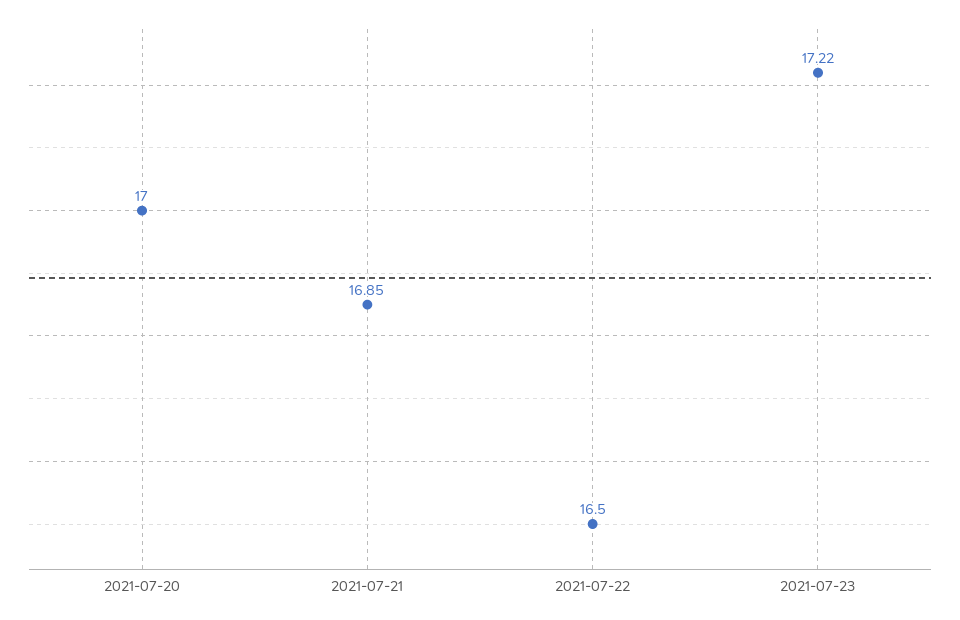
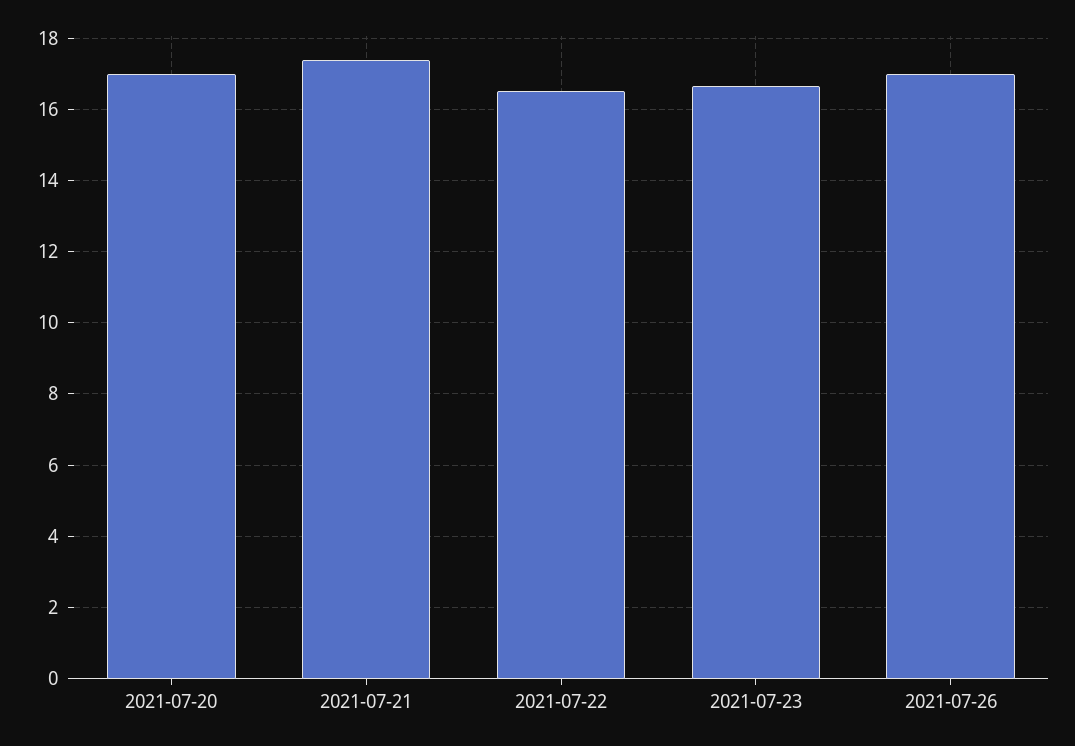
2021-07-21: 16.85 -> 17.4
2021-07-23: 17.22 -> 16.6
2021-07-26: none -> 17

